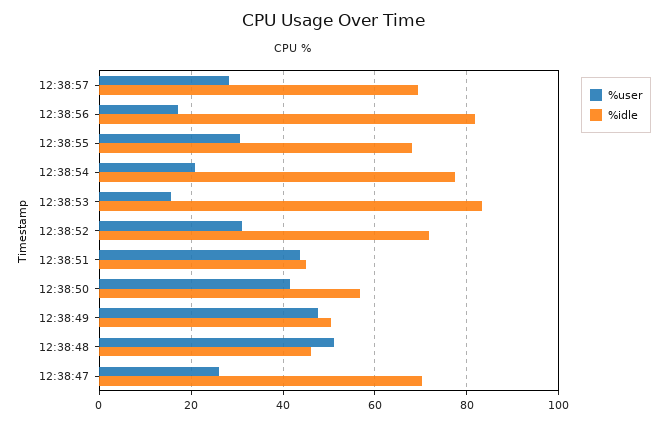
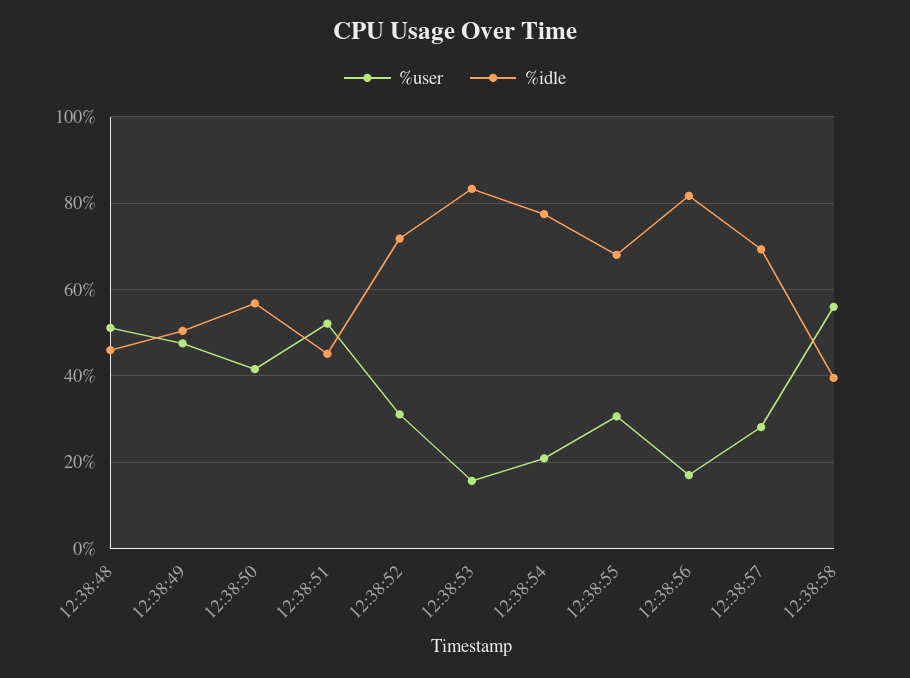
%user, 12:38:51: 44 -> 52
%user, 12:38:47: 26 -> none
%idle, 12:38:47: 70 -> none
%user, 12:38:58: none -> 56
%idle, 12:38:58: none -> 40

